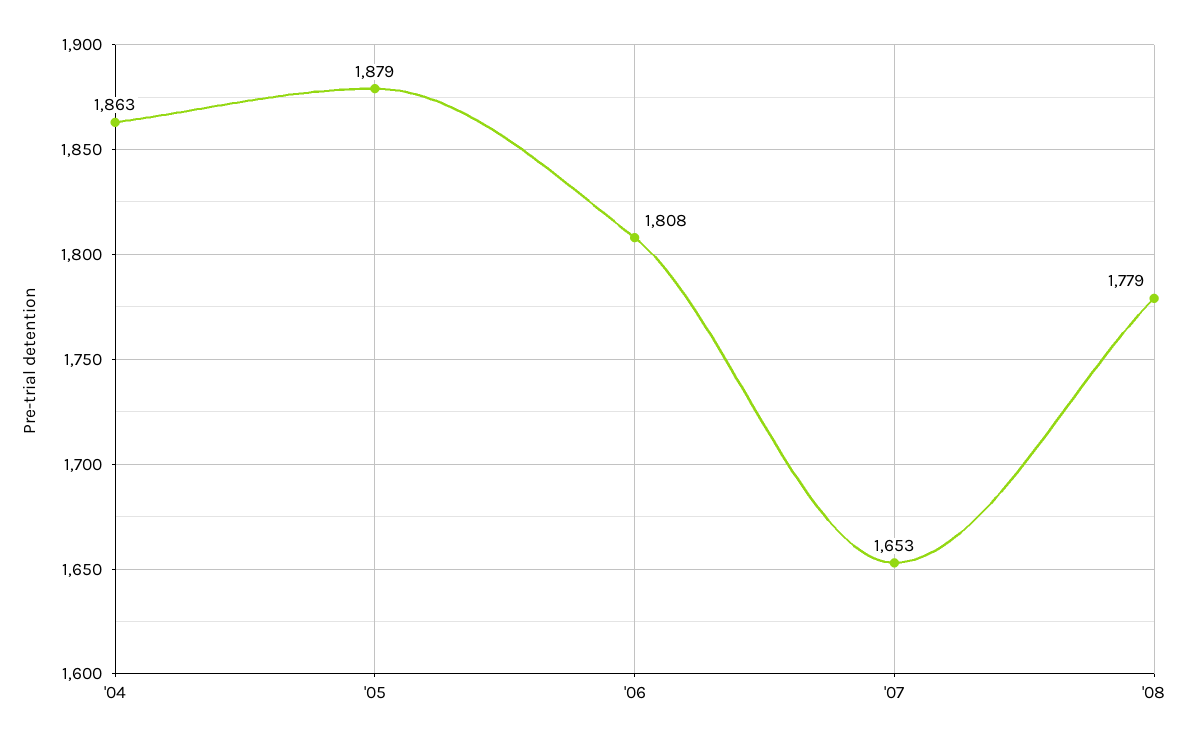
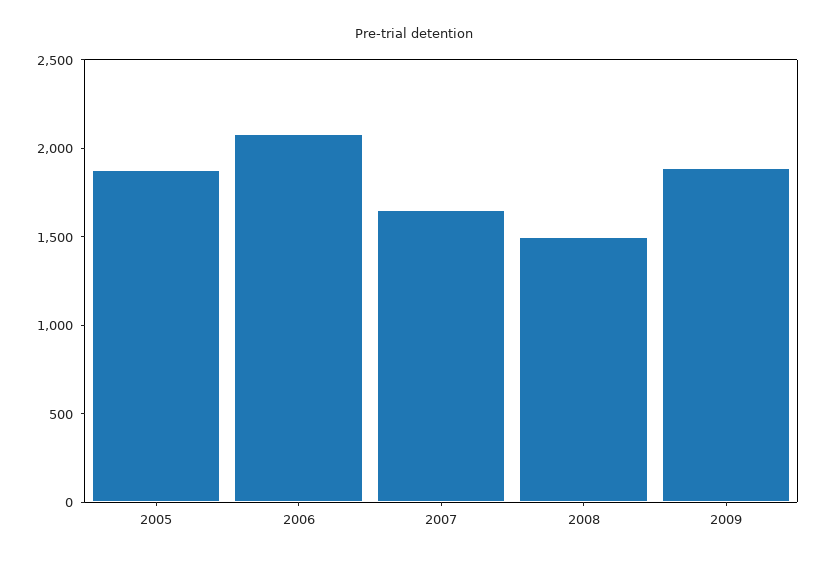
'04: 1863 -> none
'06: 1808 -> 2100
'08: 1779 -> 1500
2009: none -> 1900

